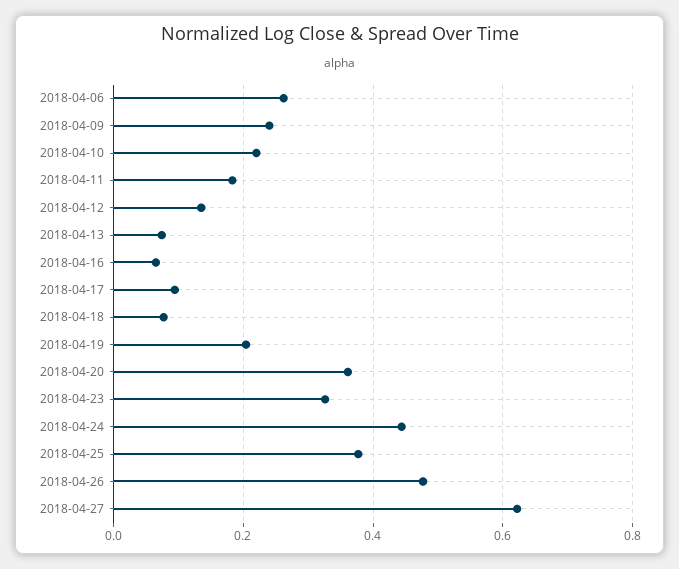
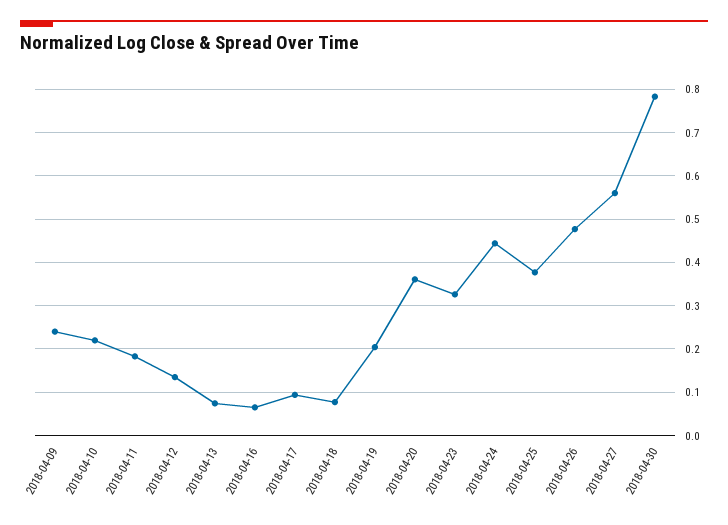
2018-04-06: 0.26 -> none
2018-04-27: 0.62 -> 0.56
2018-04-30: none -> 0.78

